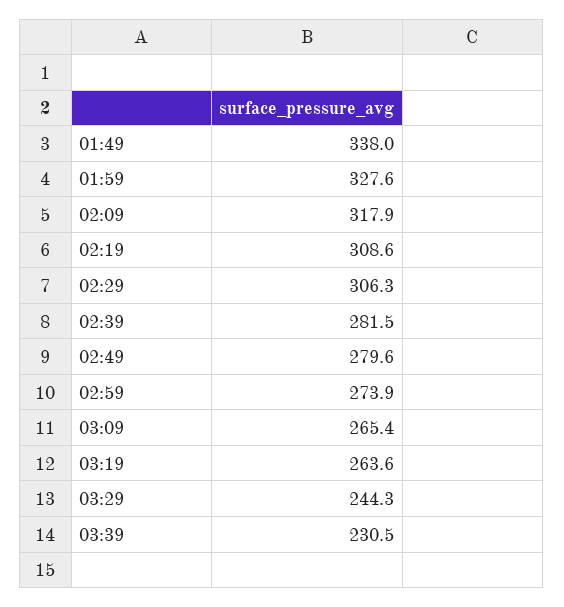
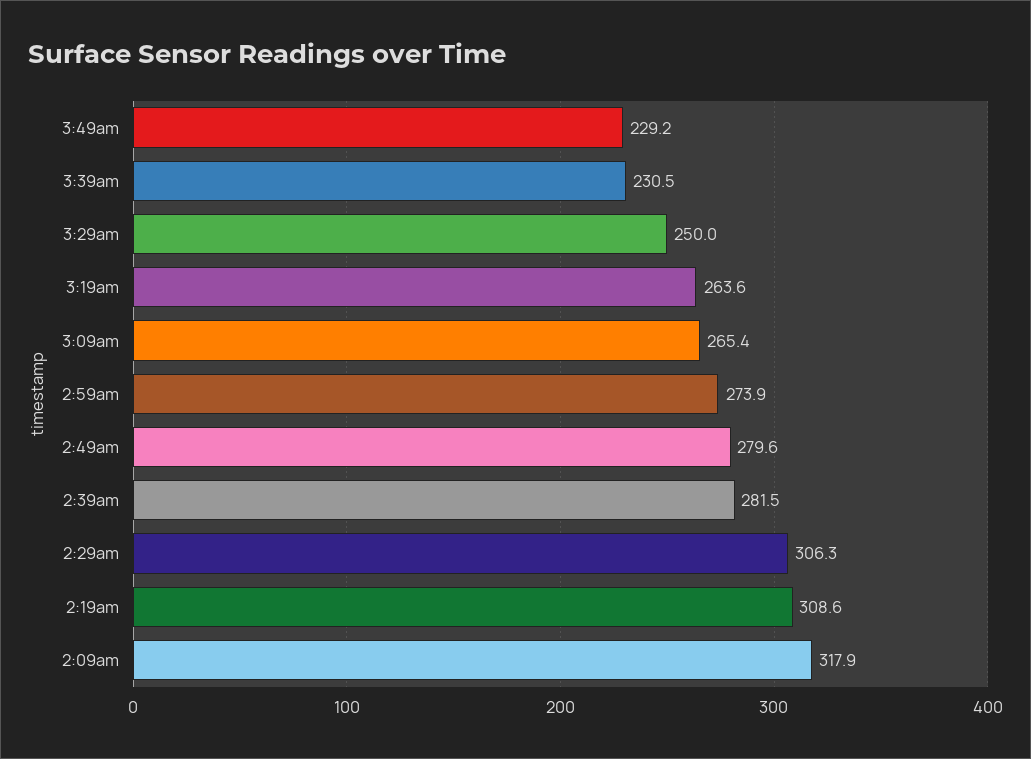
01:49: 338 -> none
01:59: 327.6 -> none
03:29: 244.3 -> 250
3:49am: none -> 229.2

